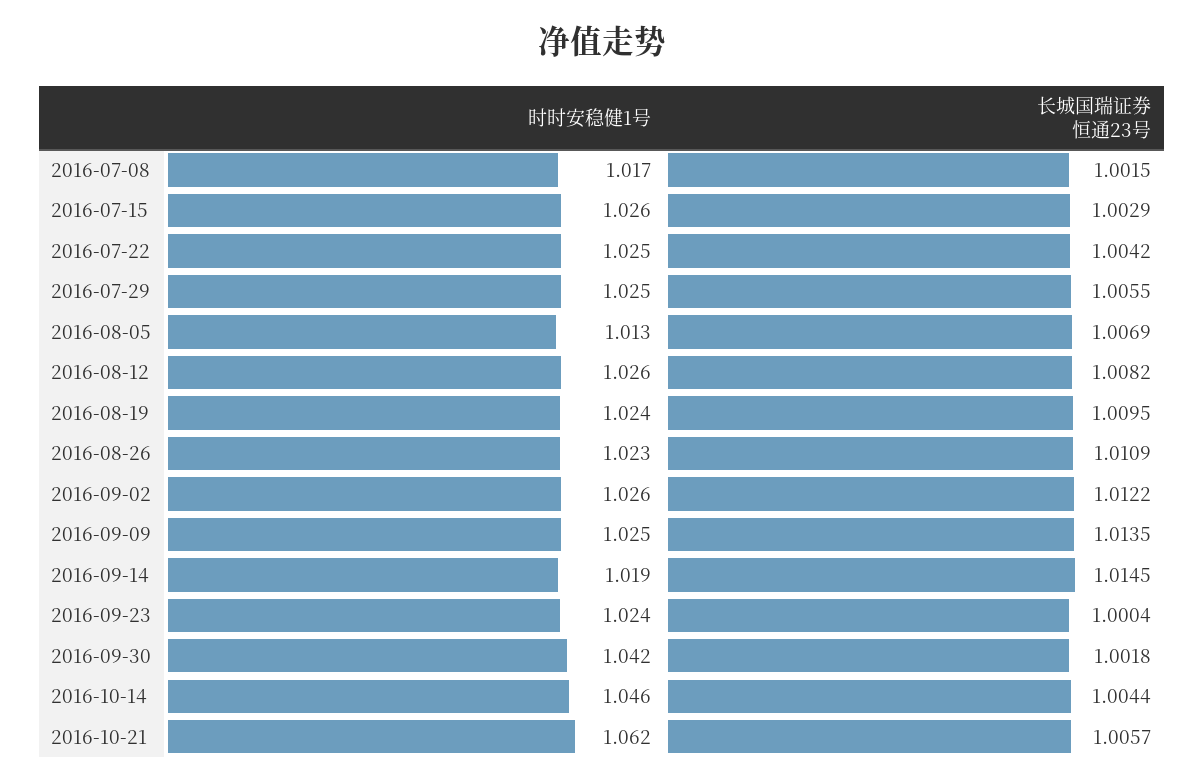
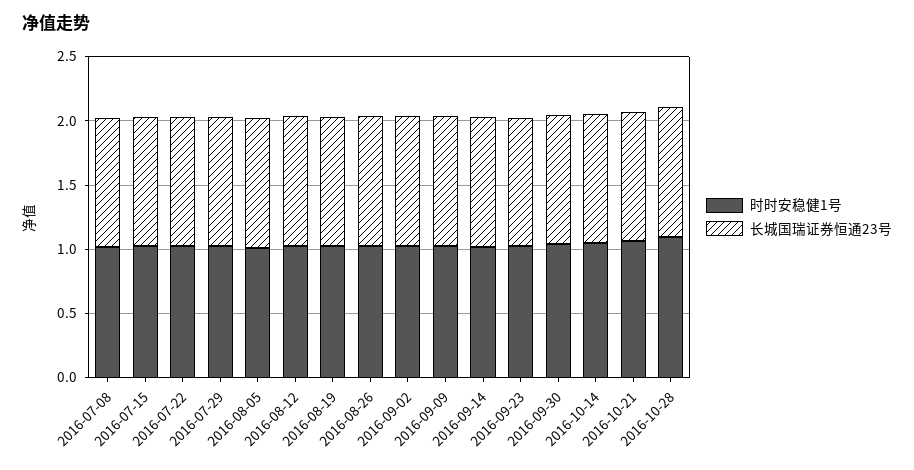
时时安稳健1号, 2016-10-28: none -> 1.1
长城国瑞证券恒通23号, 2016-10-28: none -> 1

